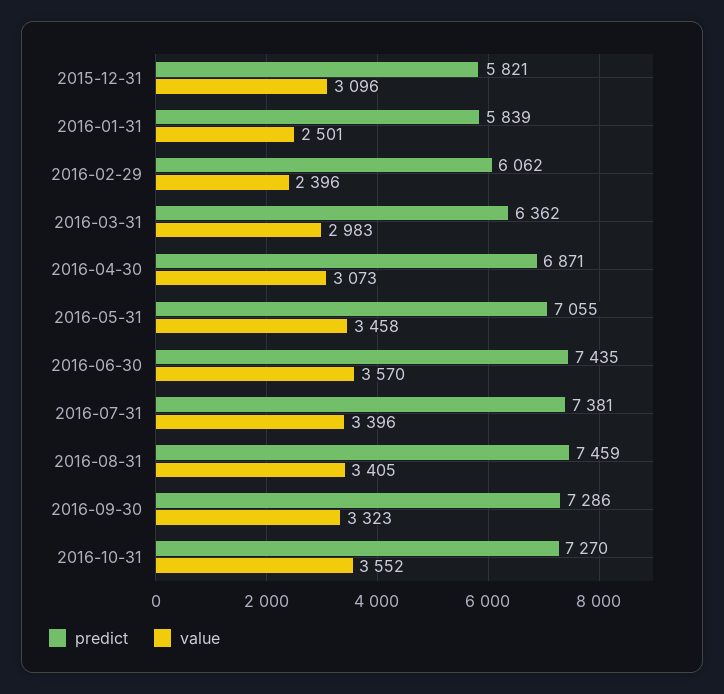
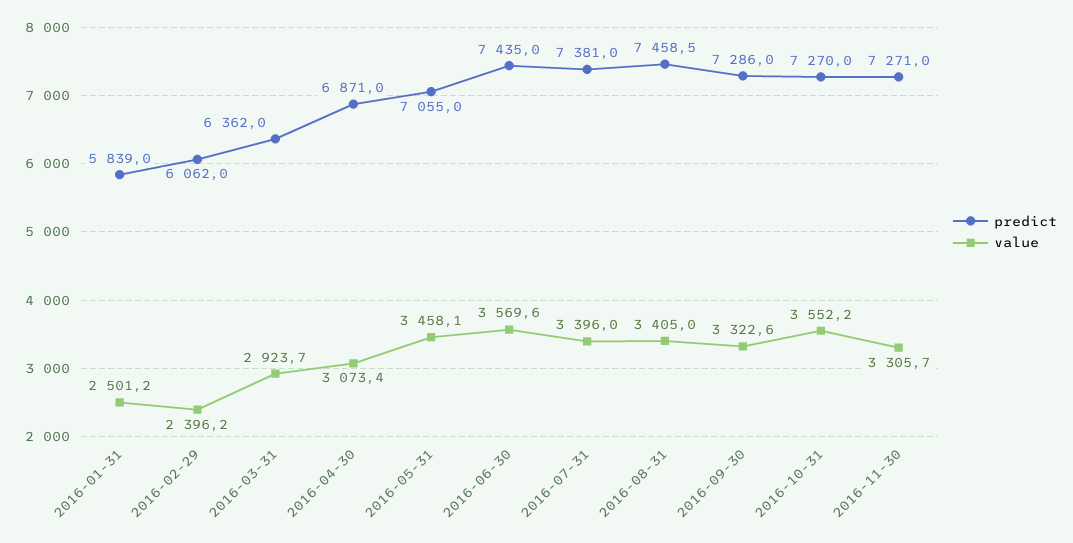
predict, 2015-12-31: 5821 -> none
value, 2015-12-31: 3096 -> none
value, 2016-03-31: 2983 -> 2923.7
predict, 2016-11-30: none -> 7271
value, 2016-11-30: none -> 3305.7

